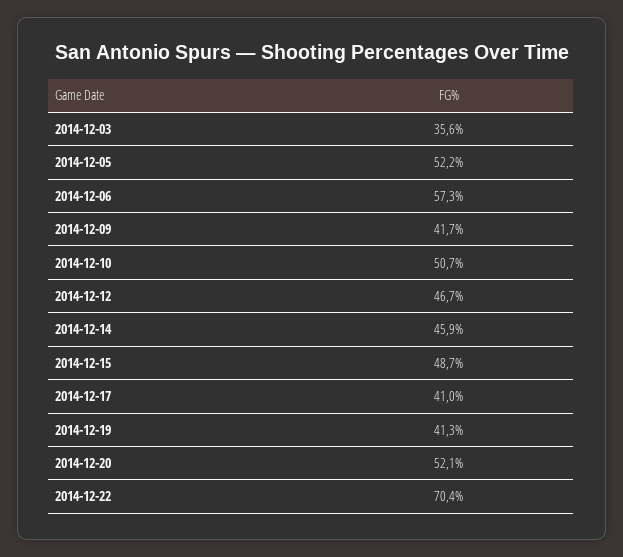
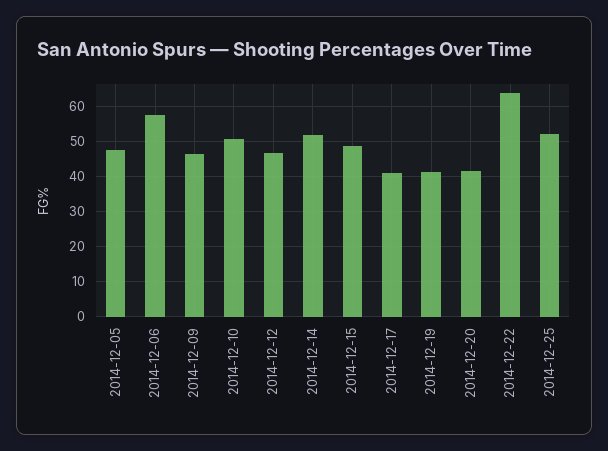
2014-12-03: 35.6 -> none
2014-12-05: 52.2 -> 48
2014-12-09: 41.7 -> 46
2014-12-14: 45.9 -> 52
2014-12-20: 52.1 -> 42
2014-12-22: 70.4 -> 64
2014-12-25: none -> 52

